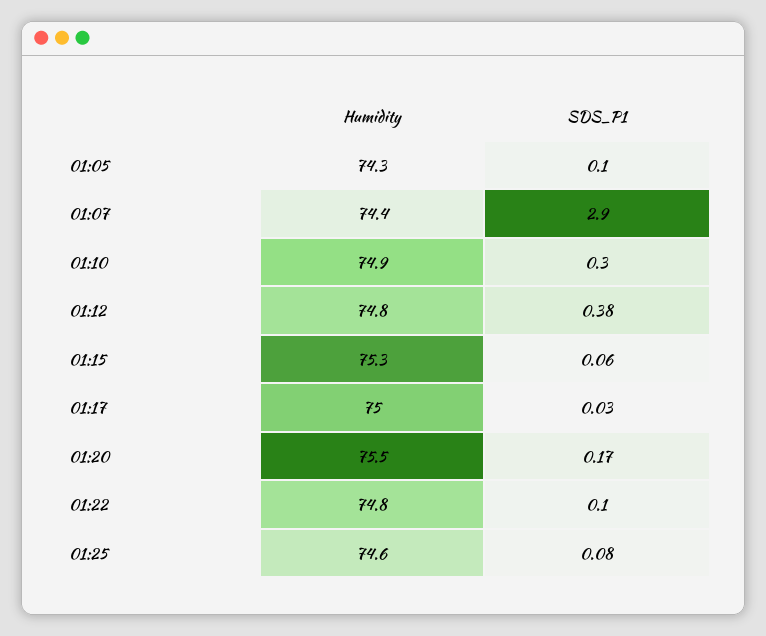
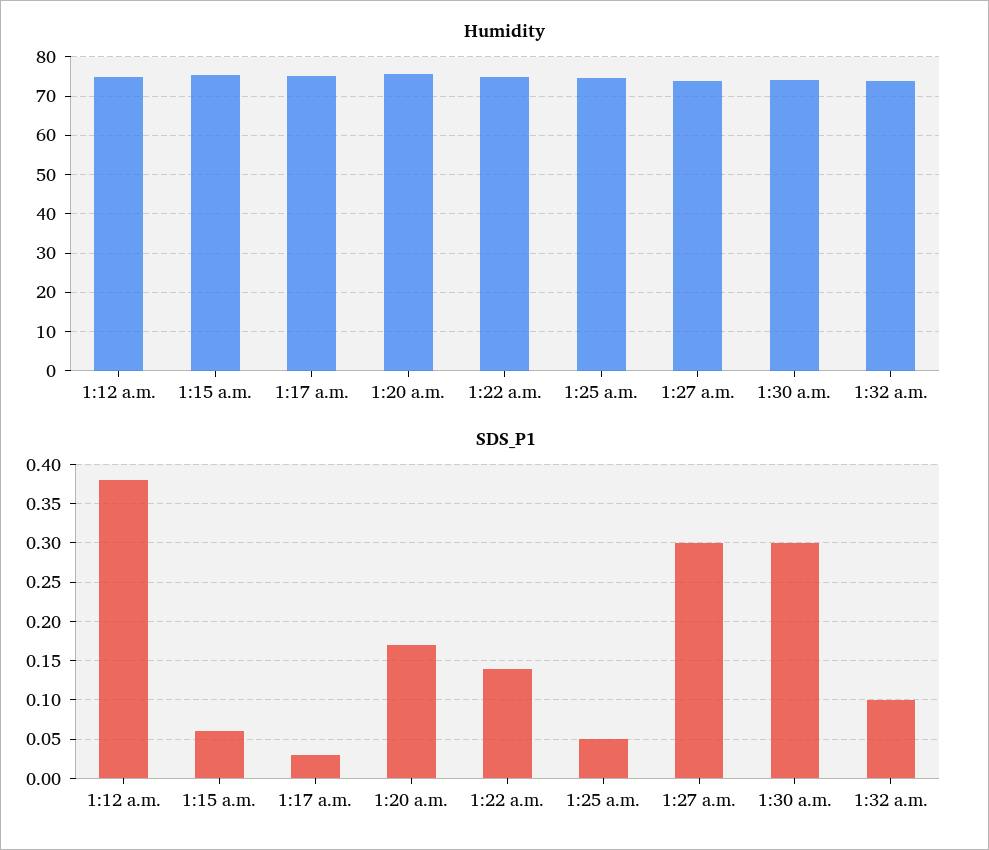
Humidity, 01:05: 74.3 -> none
SDS_P1, 01:05: 0.1 -> none
Humidity, 01:07: 74.4 -> none
SDS_P1, 01:07: 2.9 -> none
Humidity, 01:10: 74.9 -> none
SDS_P1, 01:10: 0.3 -> none
SDS_P1, 01:22: 0.1 -> 0.14
SDS_P1, 01:25: 0.08 -> 0.05
Humidity, 1:27 a.m.: none -> 74
Humidity, 1:30 a.m.: none -> 74
Humidity, 1:32 a.m.: none -> 74
SDS_P1, 1:27 a.m.: none -> 0.3
SDS_P1, 1:30 a.m.: none -> 0.3
SDS_P1, 1:32 a.m.: none -> 0.1

